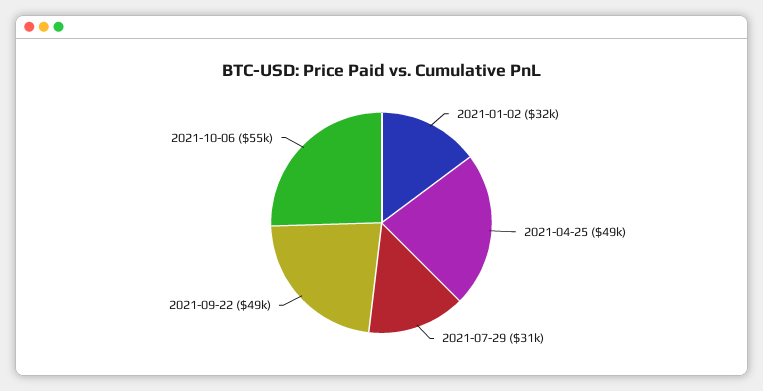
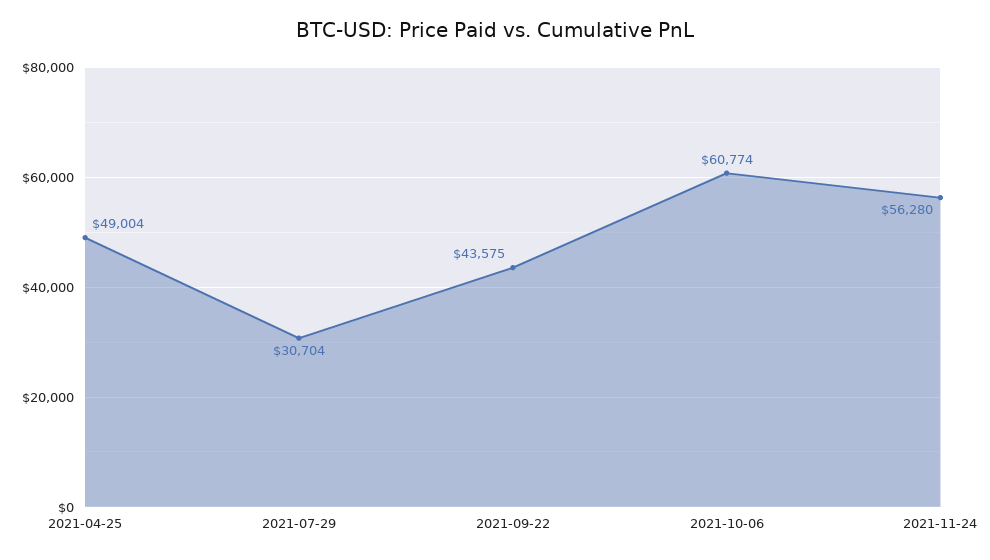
2021-01-02: 32000 -> none
2021-09-22: 49000 -> 43575
2021-10-06: 55000 -> 60774
2021-11-24: none -> 56280

